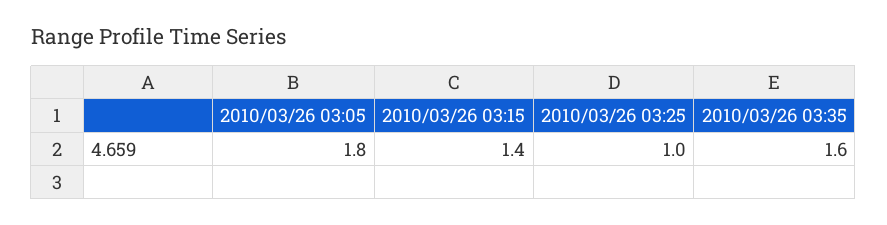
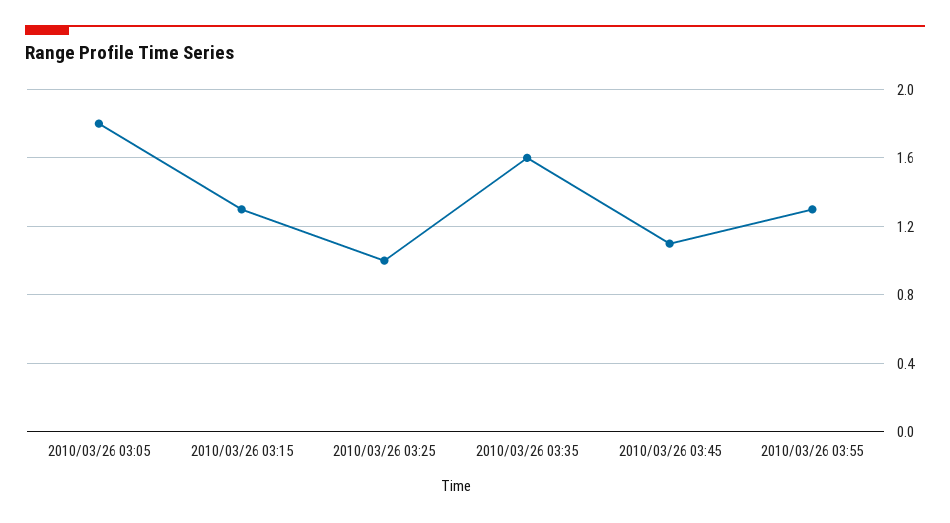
2010/03/26 03:15: 1.4 -> 1.3
2010/03/26 03:45: none -> 1.1
2010/03/26 03:55: none -> 1.3

